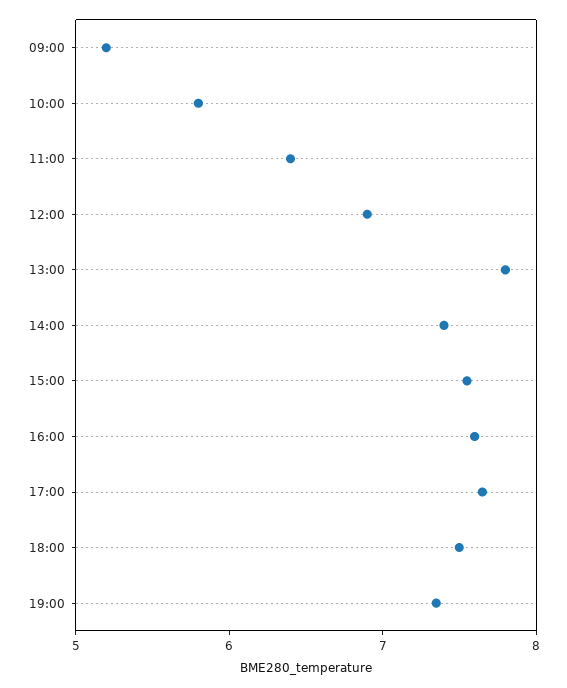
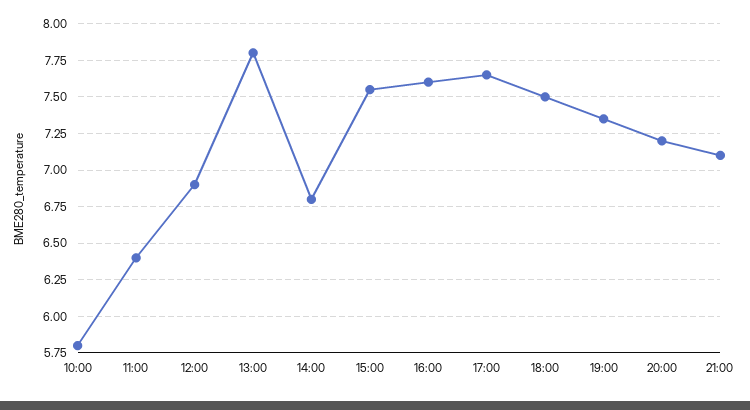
09:00: 5.2 -> none
14:00: 7.4 -> 6.8
20:00: none -> 7.2
21:00: none -> 7.1

